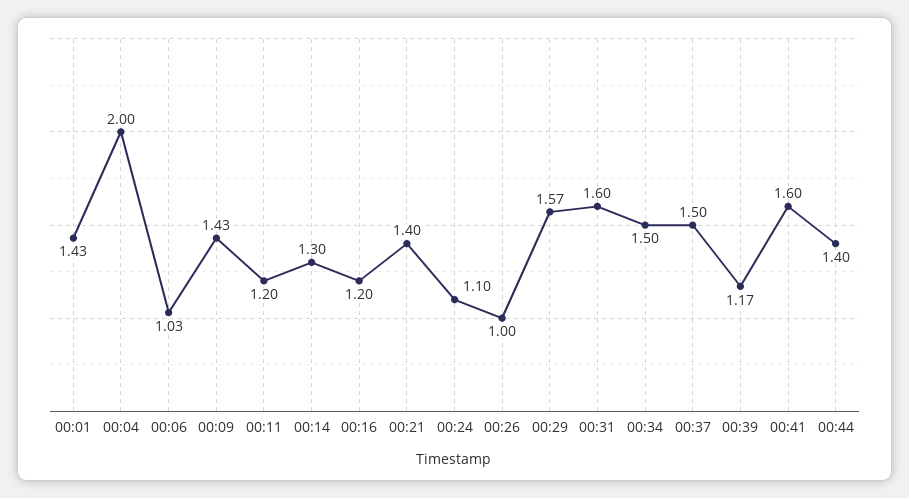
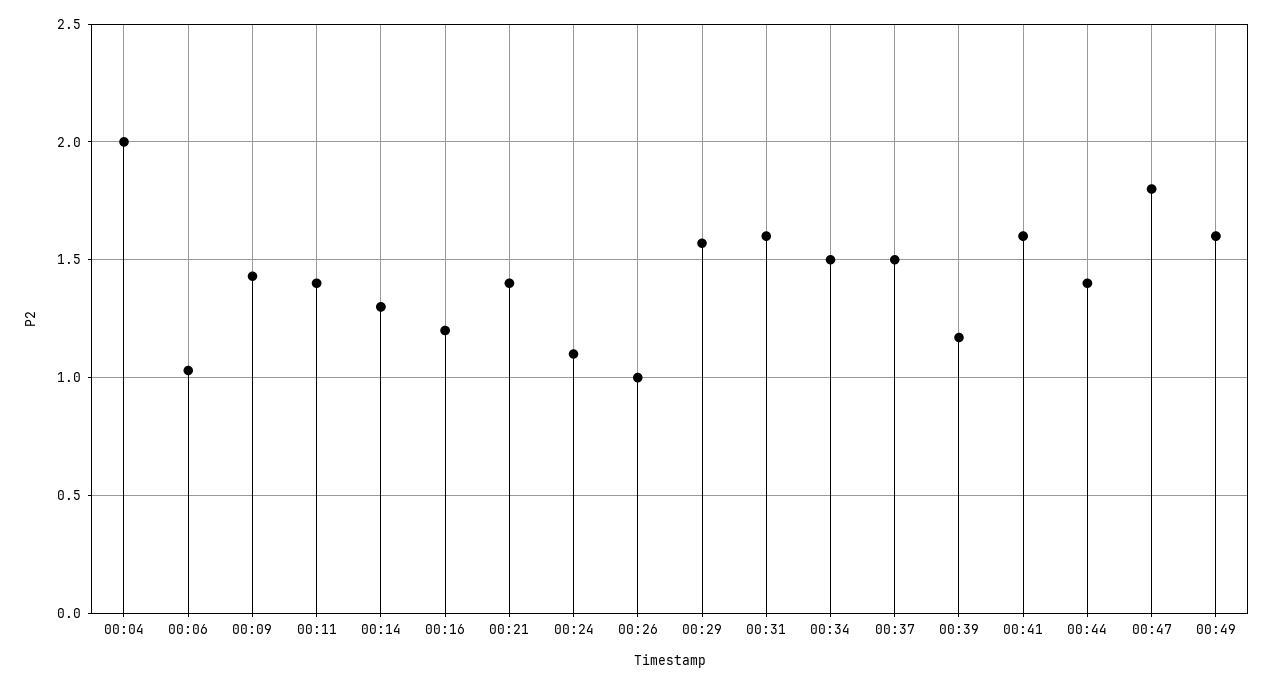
00:01: 1.43 -> none
00:11: 1.2 -> 1.4
00:47: none -> 1.8
00:49: none -> 1.6

